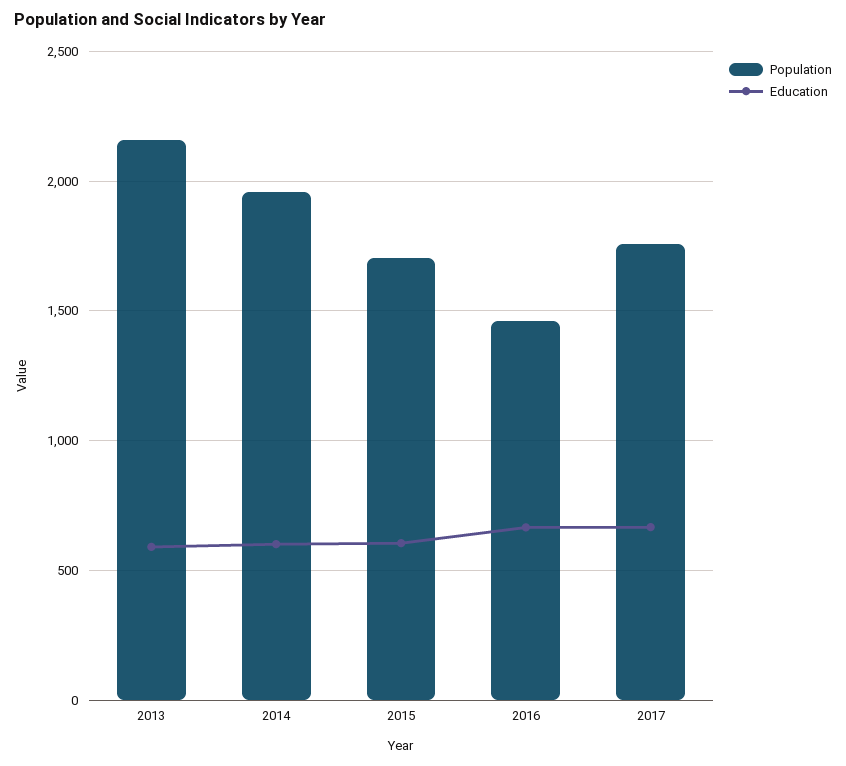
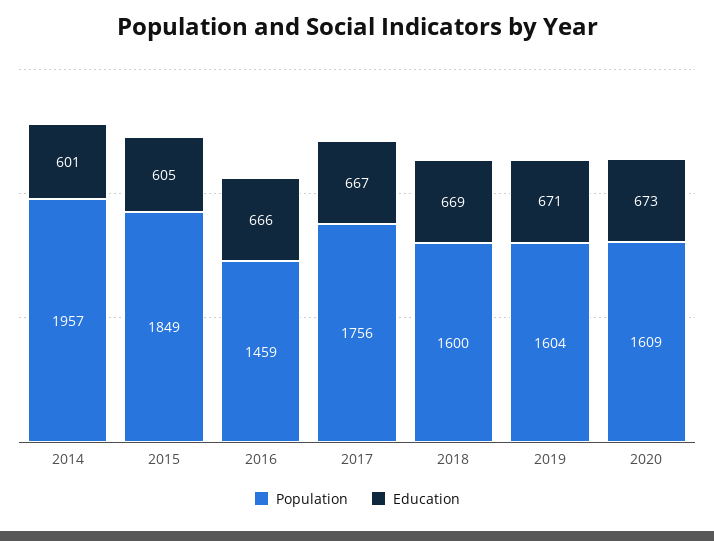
Population, 2013: 2150 -> none
Education, 2013: 600 -> none
Population, 2015: 1700 -> 1849
Population, 2018: none -> 1600
Education, 2018: none -> 669
Population, 2019: none -> 1604
Education, 2019: none -> 671
Population, 2020: none -> 1609
Education, 2020: none -> 673

